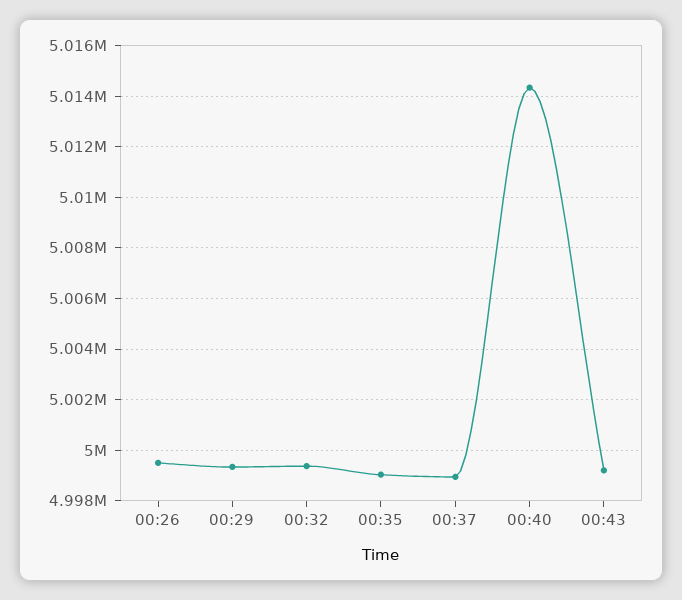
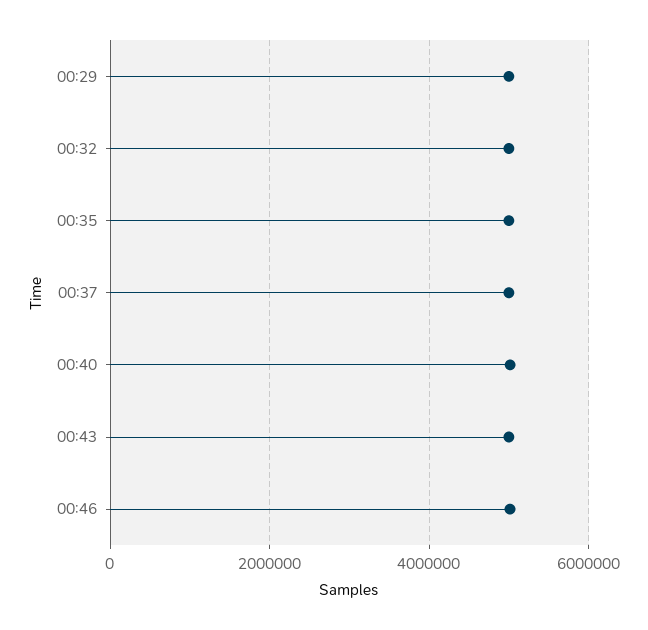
00:26: 4999500 -> none
00:46: none -> 5000000

